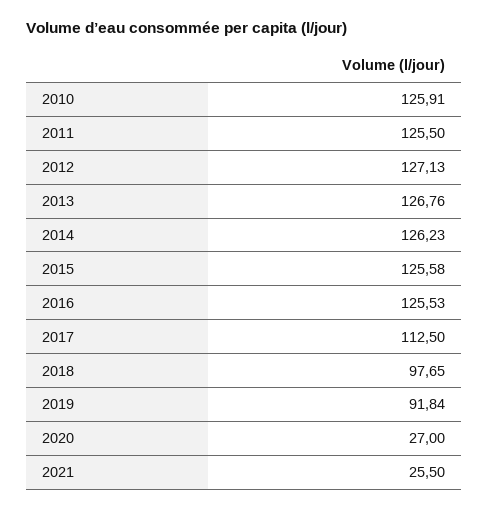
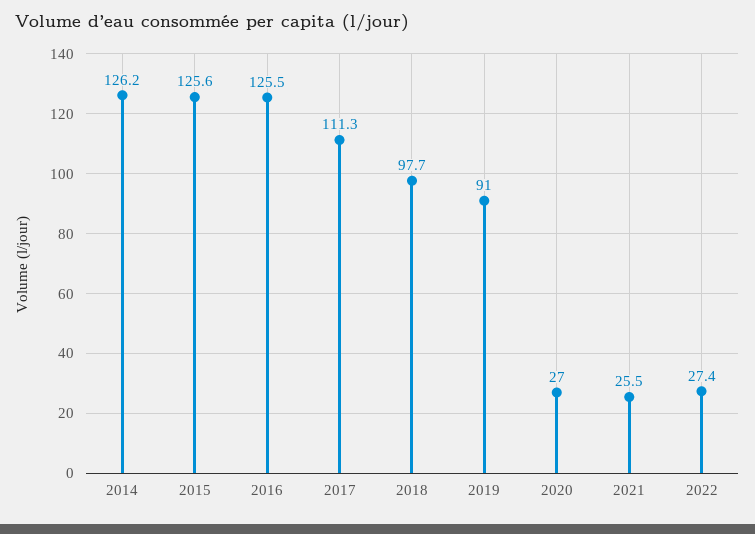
2010: 125.91 -> none
2011: 125.5 -> none
2012: 127.13 -> none
2013: 126.76 -> none
2017: 112.5 -> 111.3
2019: 91.84 -> 91
2022: none -> 27.4

